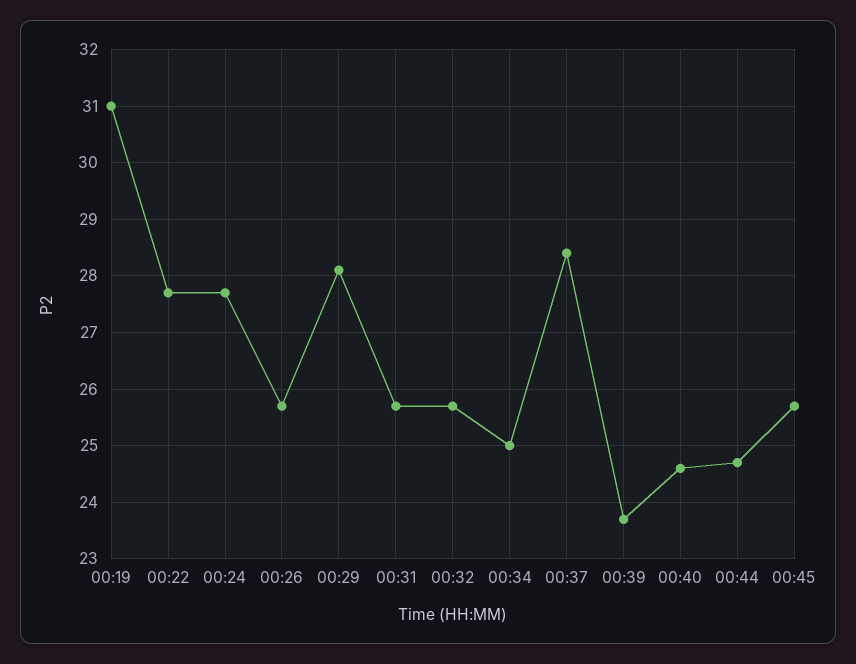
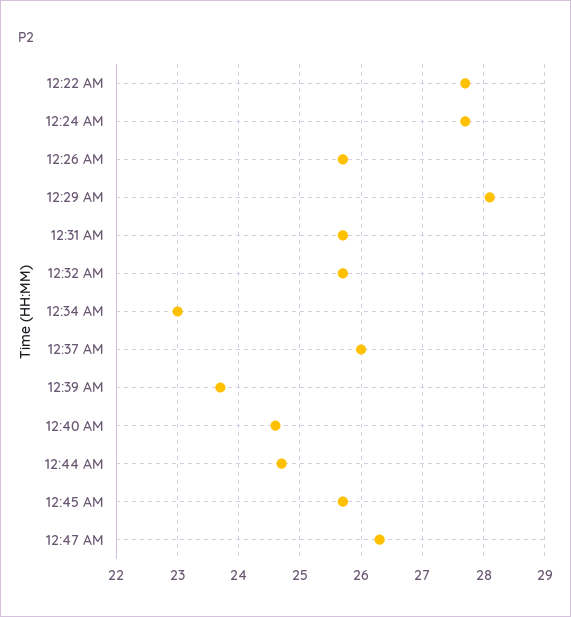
00:19: 31 -> none
00:34: 25 -> 23
00:37: 28.5 -> 26
12:47 AM: none -> 26.3

